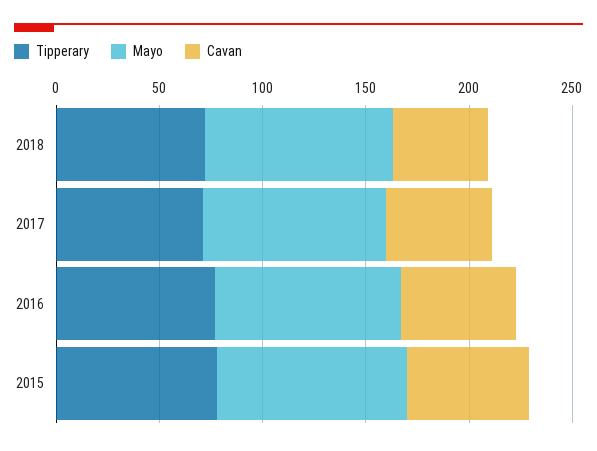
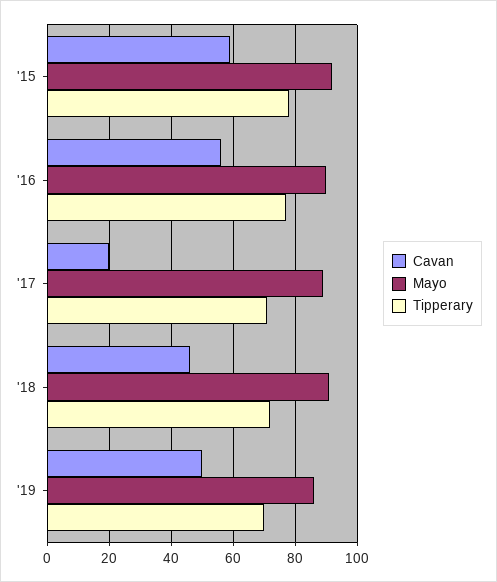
Cavan, 2017: 50 -> 20
Cavan, '19: none -> 50
Mayo, '19: none -> 85
Tipperary, '19: none -> 70

